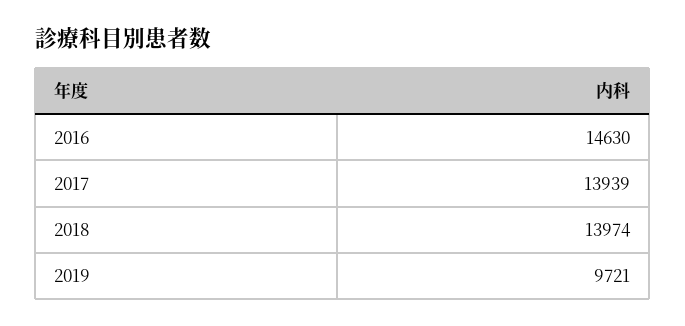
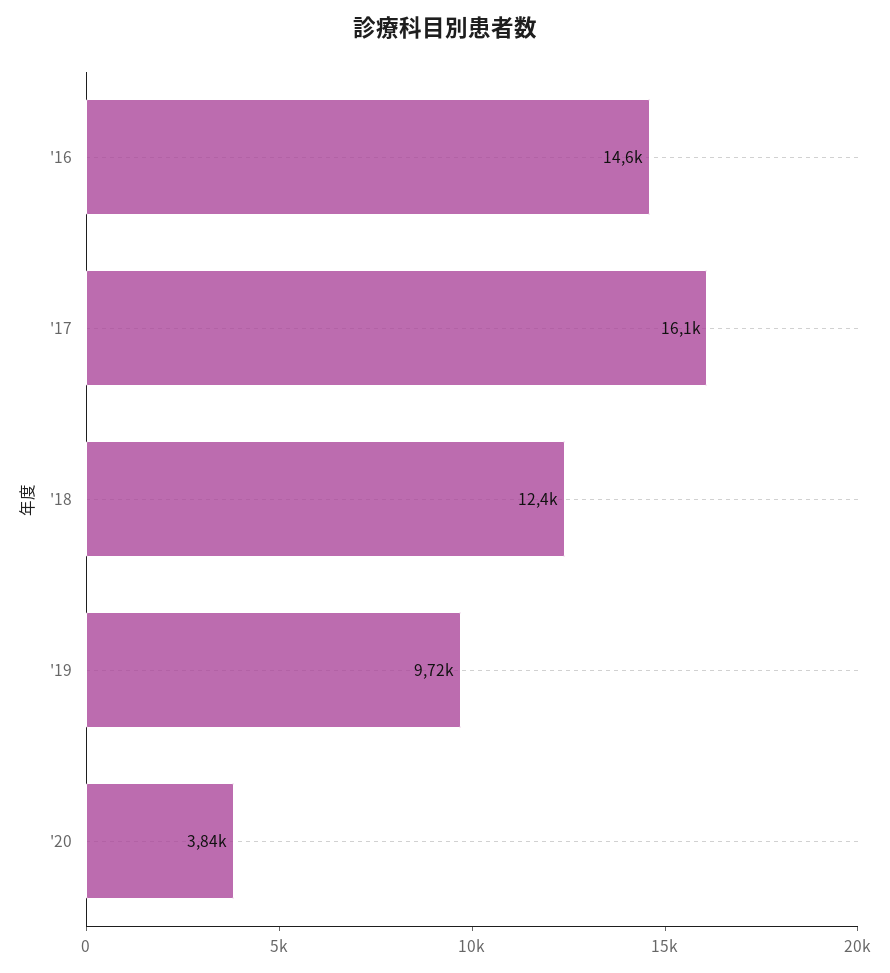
2017: 13939 -> 16100
2018: 13974 -> 12400
'20: none -> 3840

